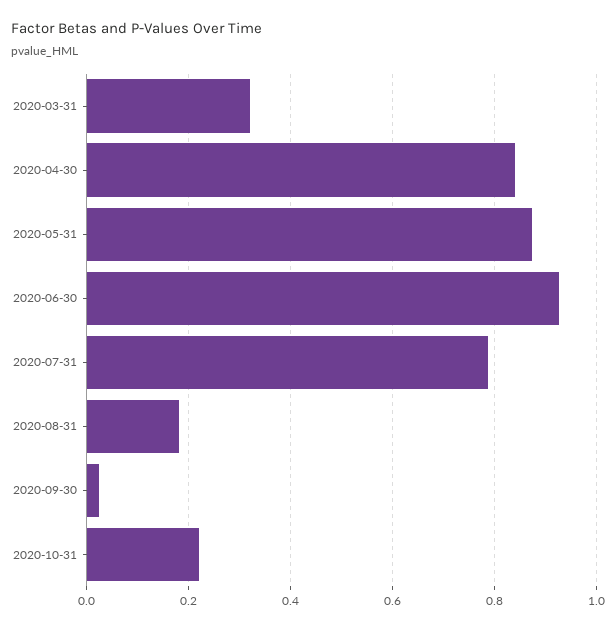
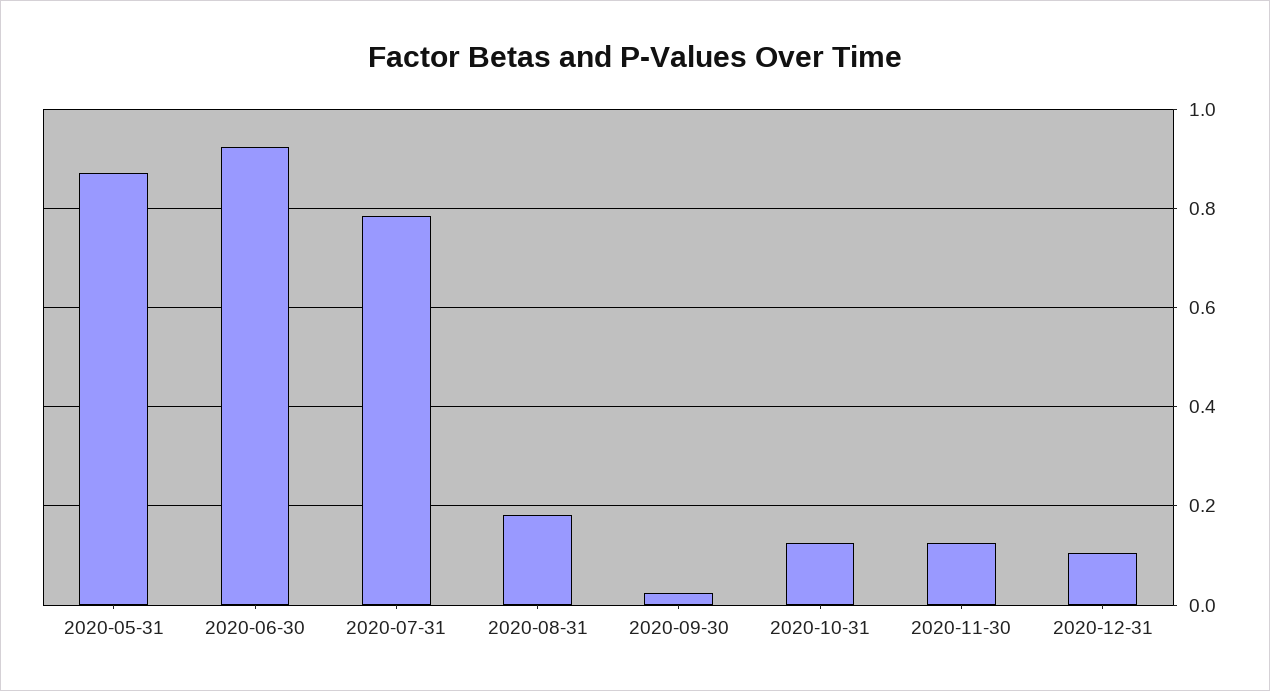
2020-03-31: 0.32 -> none
2020-04-30: 0.84 -> none
2020-10-31: 0.22 -> 0.12
2020-11-30: none -> 0.12
2020-12-31: none -> 0.1

